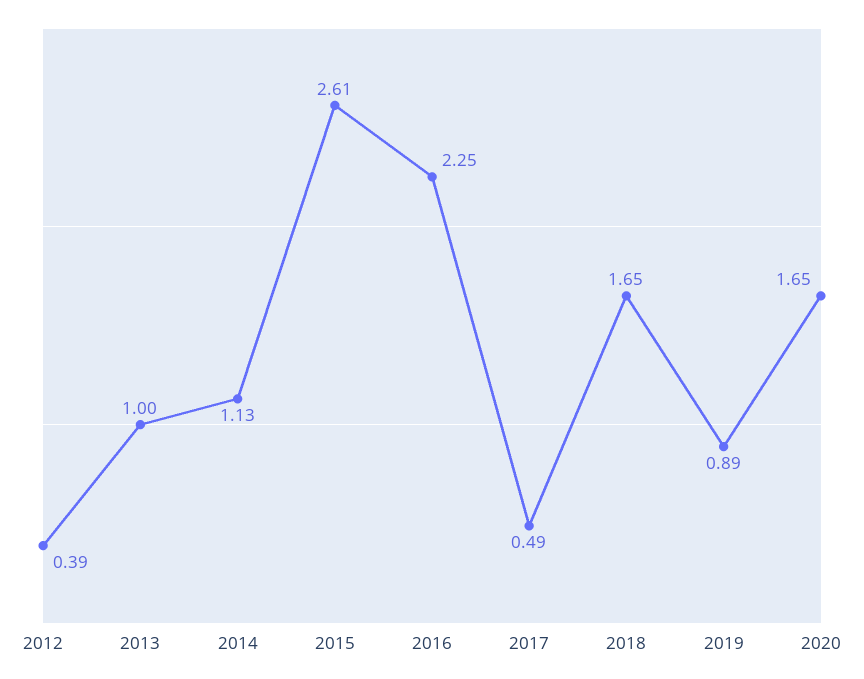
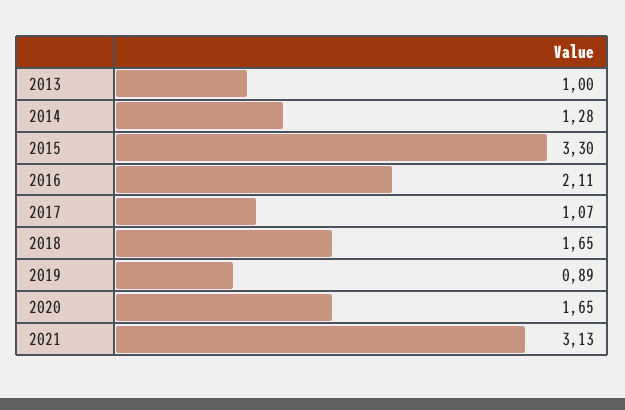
2012: 0.39 -> none
2014: 1.13 -> 1.28
2015: 2.61 -> 3.3
2016: 2.25 -> 2.11
2017: 0.49 -> 1.07
2021: none -> 3.13

